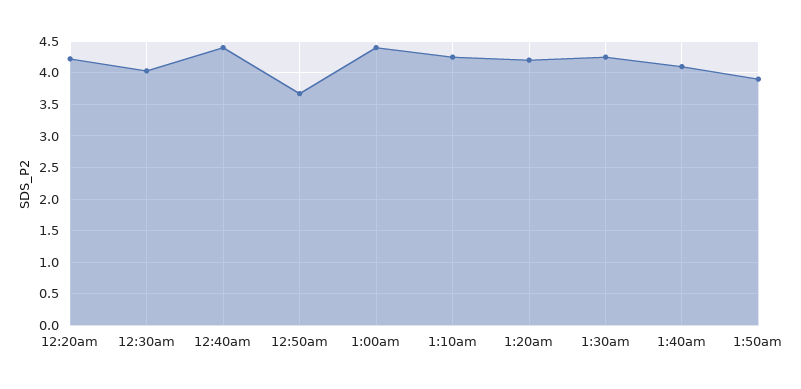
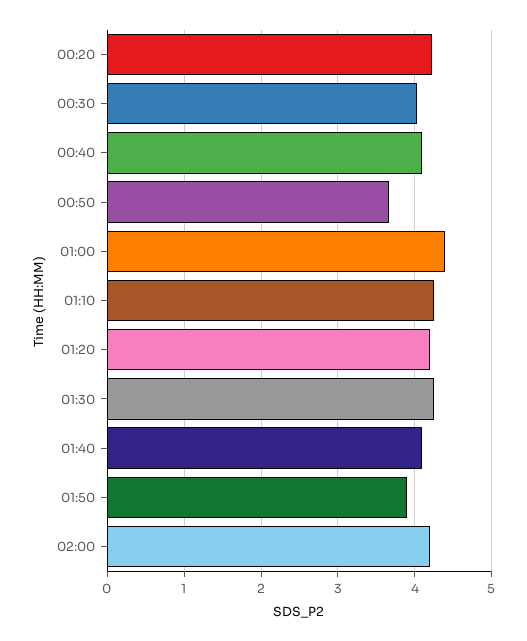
12:40am: 4.4 -> 4.1
02:00: none -> 4.2

